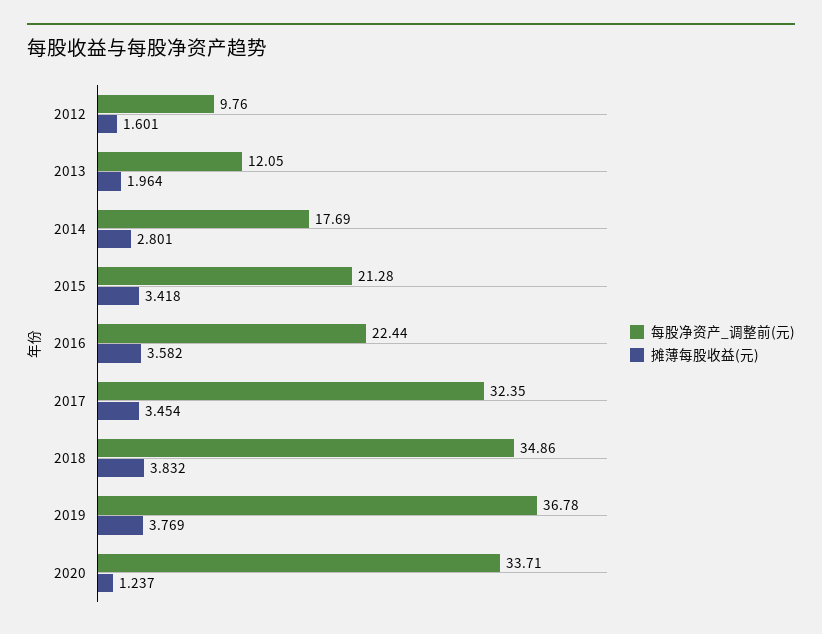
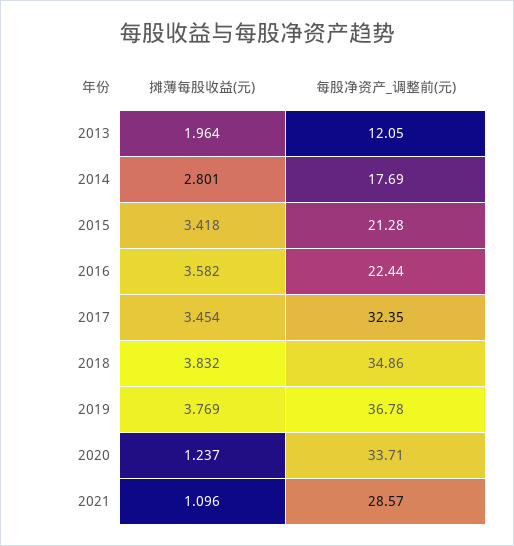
每股净资产_调整前(元), 2012: 9.76 -> none
摊薄每股收益(元), 2012: 1.601 -> none
摊薄每股收益(元), 2021: none -> 1.096
每股净资产_调整前(元), 2021: none -> 28.57

